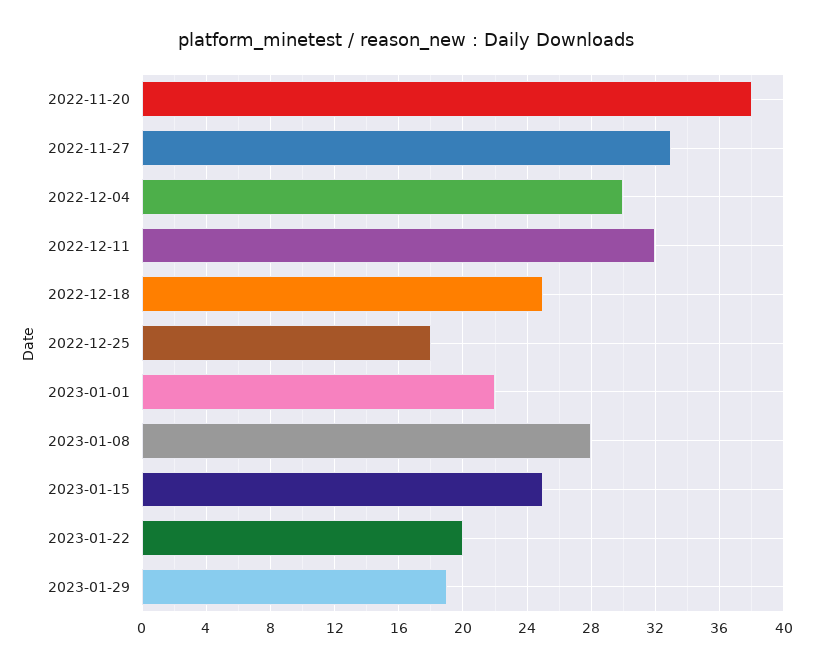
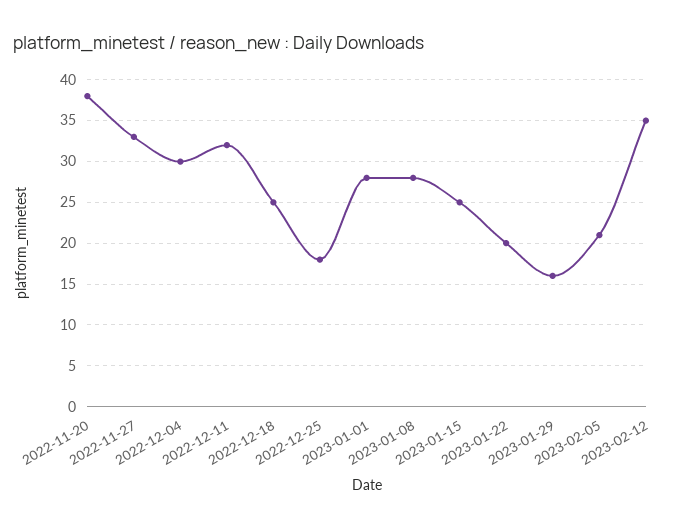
2023-01-01: 22 -> 28
2023-01-29: 19 -> 16
2023-02-05: none -> 21
2023-02-12: none -> 35

